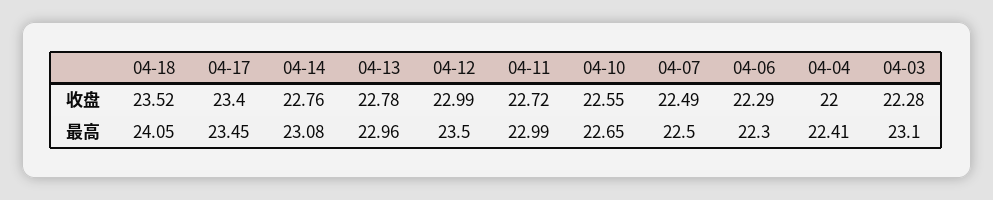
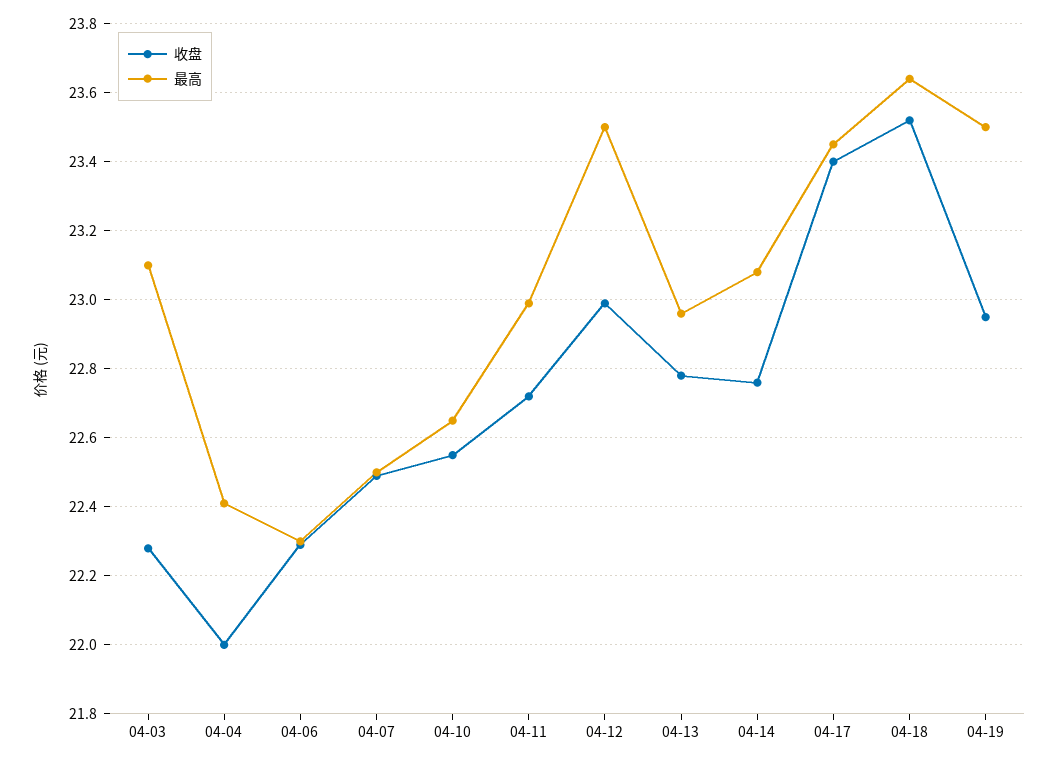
最高, 04-18: 24.05 -> 23.65
收盘, 04-19: none -> 22.95
最高, 04-19: none -> 23.5

